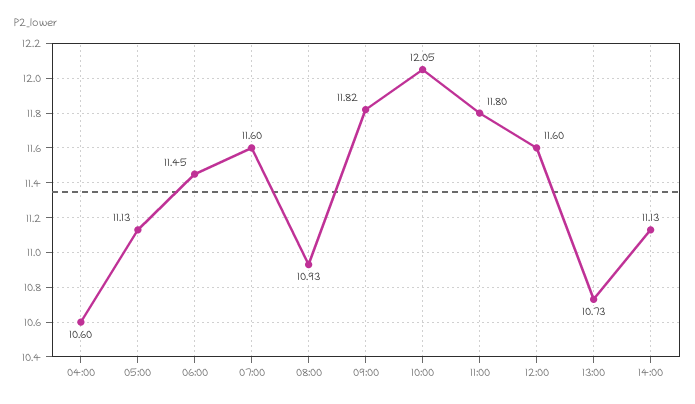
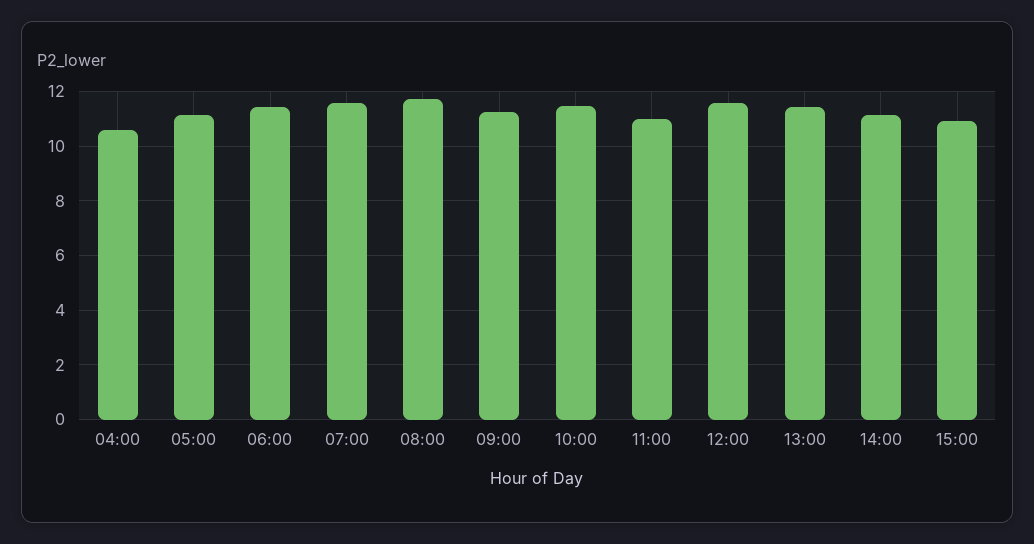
08:00: 10.93 -> 11.75
09:00: 11.82 -> 11.25
10:00: 12.05 -> 11.5
11:00: 11.8 -> 11
13:00: 10.73 -> 11.5
15:00: none -> 11

